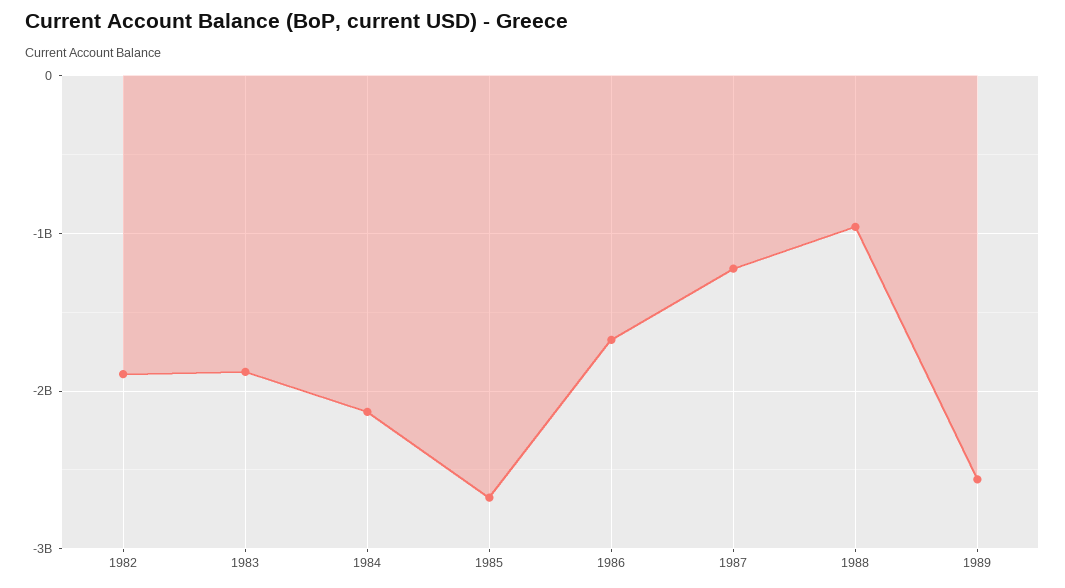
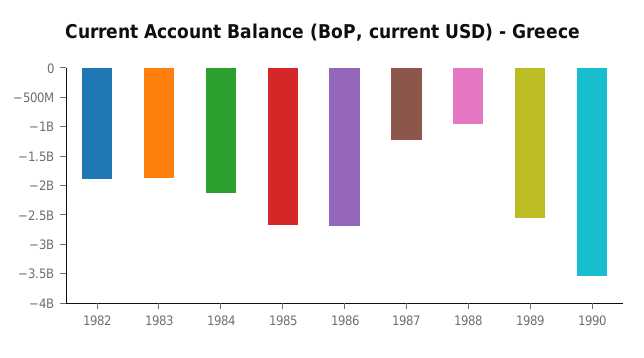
1986: -1700000000 -> -2750000000
1990: none -> -3500000000

